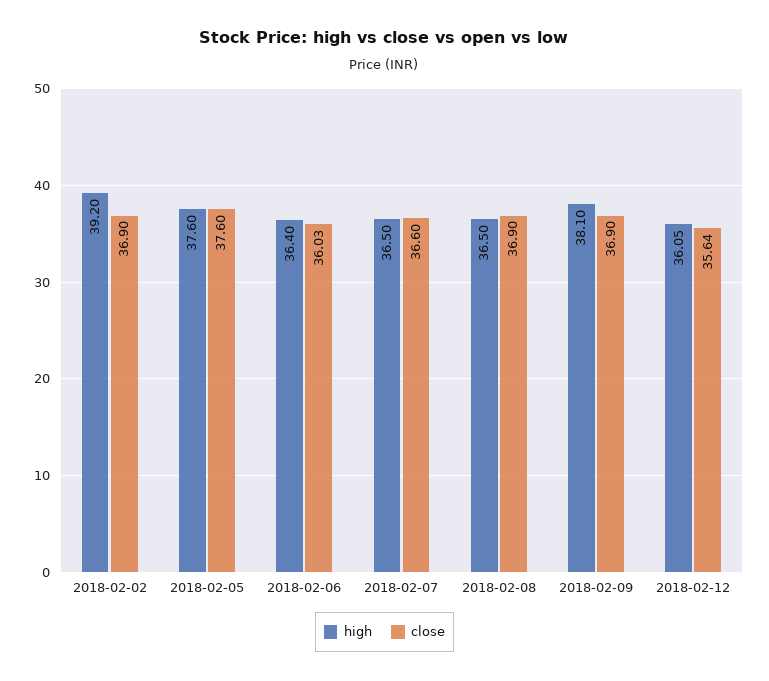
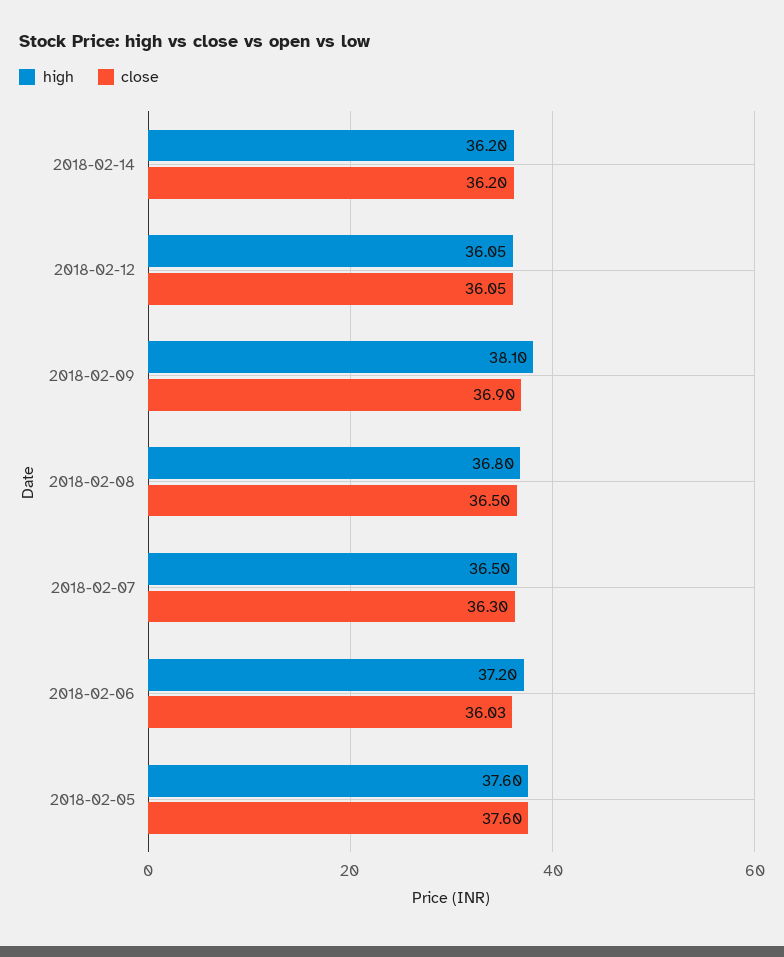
high, 2018-02-02: 39.2 -> none
close, 2018-02-02: 36.9 -> none
high, 2018-02-06: 36.4 -> 37.2
close, 2018-02-07: 36.6 -> 36.3
high, 2018-02-08: 36.5 -> 36.8
close, 2018-02-08: 36.9 -> 36.5
close, 2018-02-12: 35.64 -> 36.05
high, 2018-02-14: none -> 36.2
close, 2018-02-14: none -> 36.2

